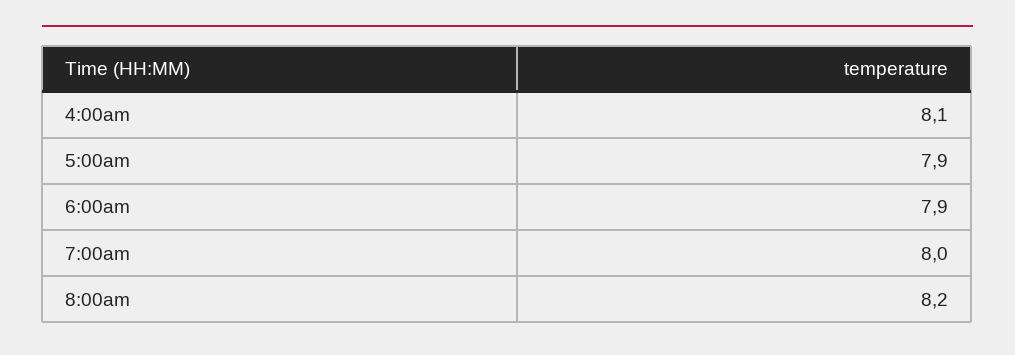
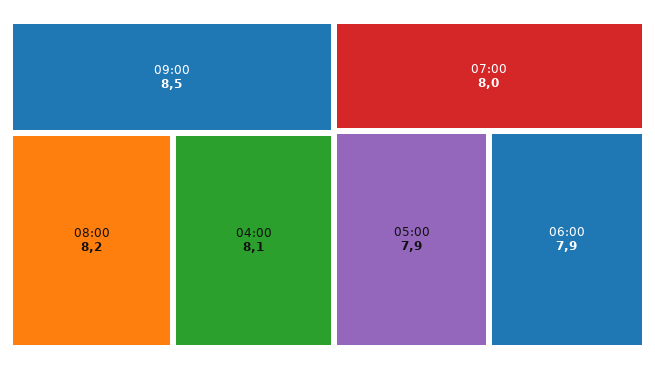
09:00: none -> 8.5

